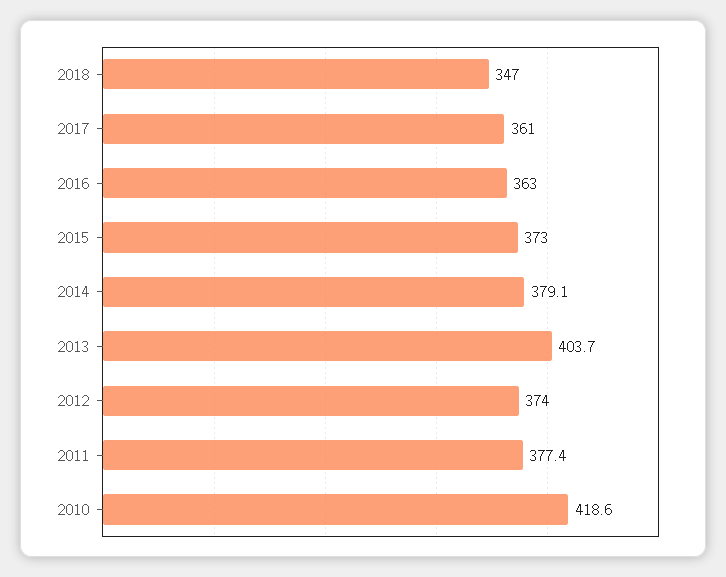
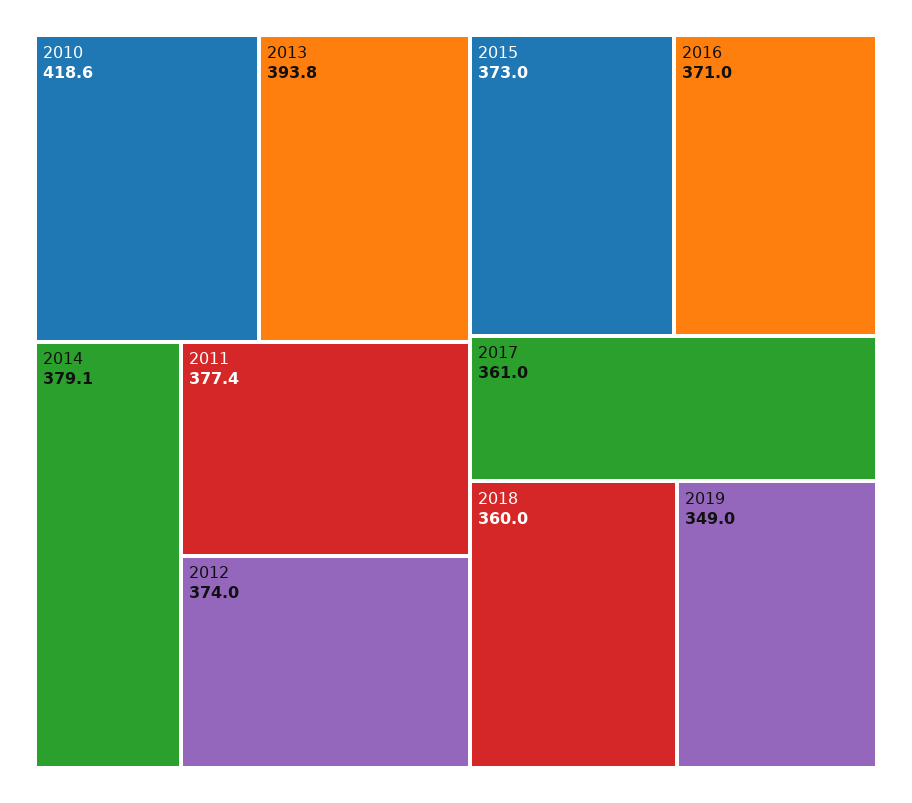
2018: 347 -> 360
2016: 363 -> 371
2013: 403.7 -> 393.8
2019: none -> 349

